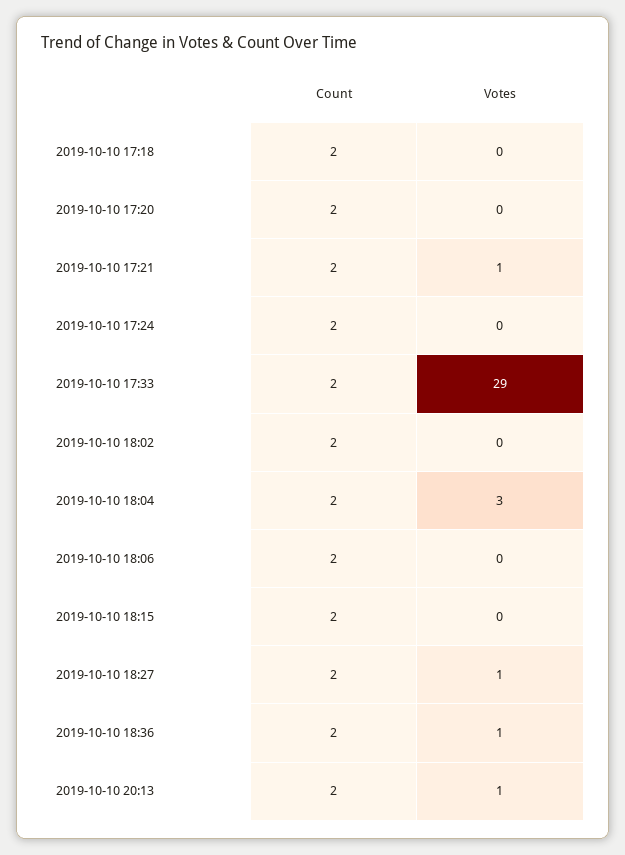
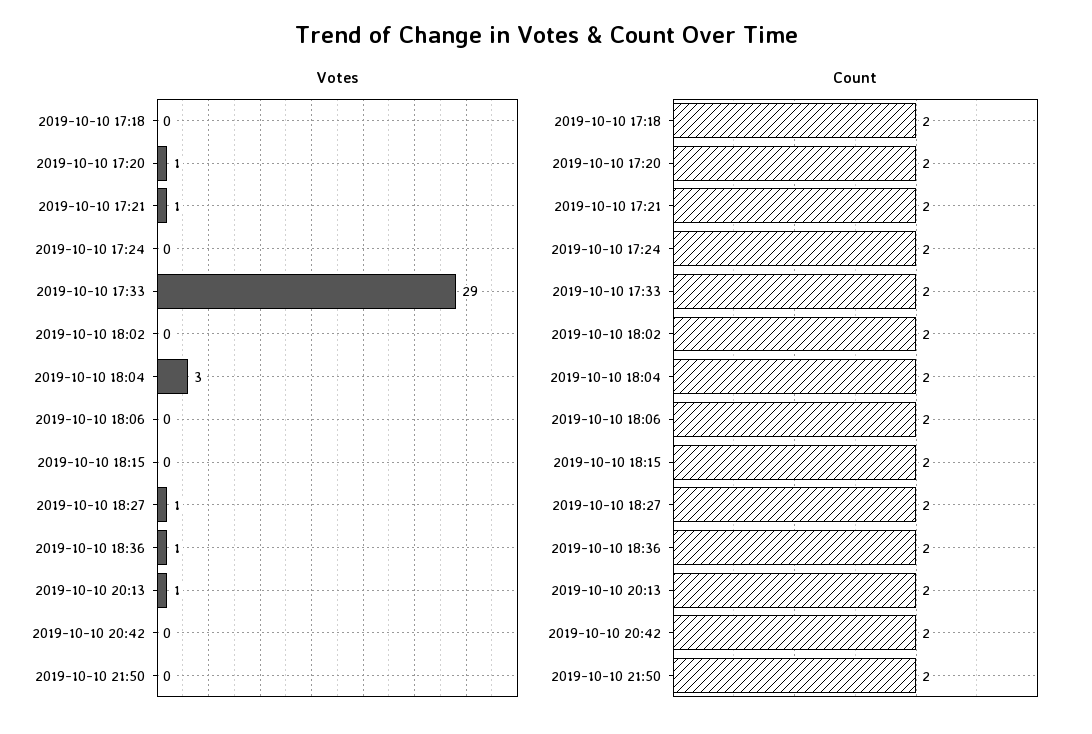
Votes, 2019-10-10 17:20: 0 -> 1
Votes, 2019-10-10 20:42: none -> 0
Votes, 2019-10-10 21:50: none -> 0
Count, 2019-10-10 20:42: none -> 2
Count, 2019-10-10 21:50: none -> 2

